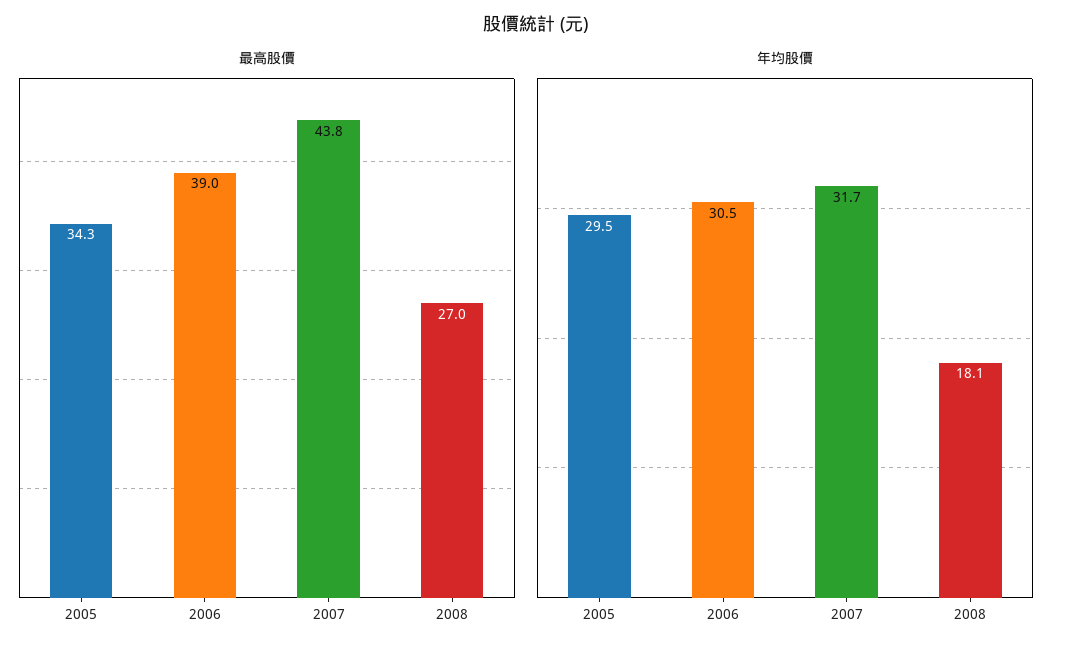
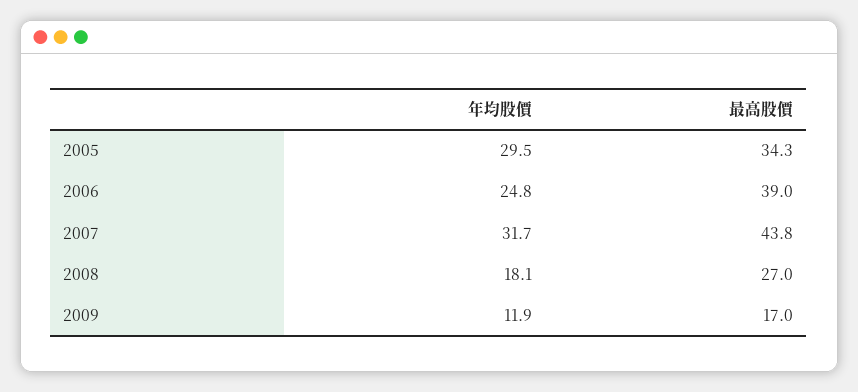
年均股價, 2006: 30.5 -> 24.8
年均股價, 2009: none -> 11.9
最高股價, 2009: none -> 17

